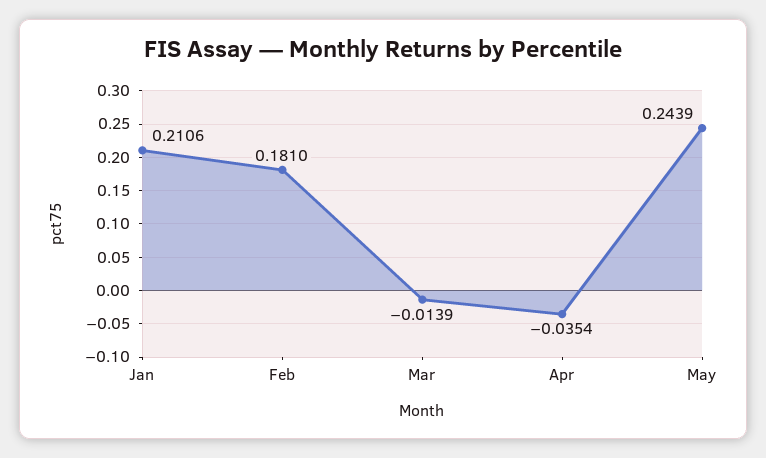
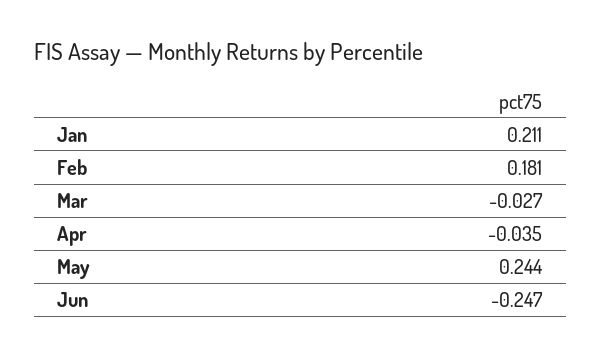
Mar: -0.0139 -> -0.027
Jun: none -> -0.247

